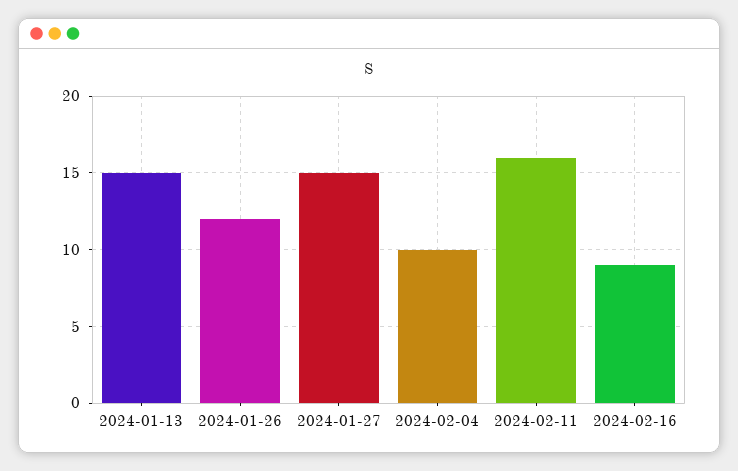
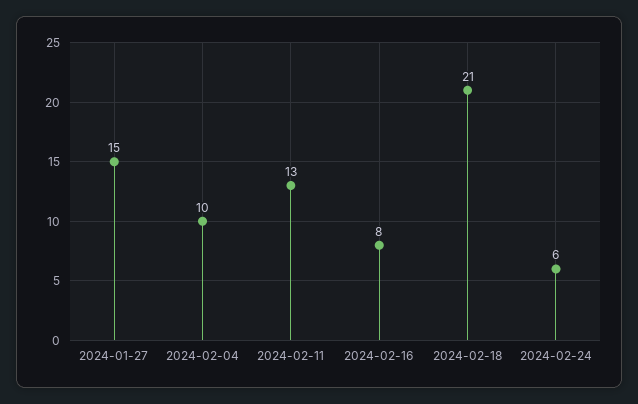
2024-01-13: 15 -> none
2024-01-26: 12 -> none
2024-02-11: 16 -> 13
2024-02-16: 9 -> 8
2024-02-18: none -> 21
2024-02-24: none -> 6

